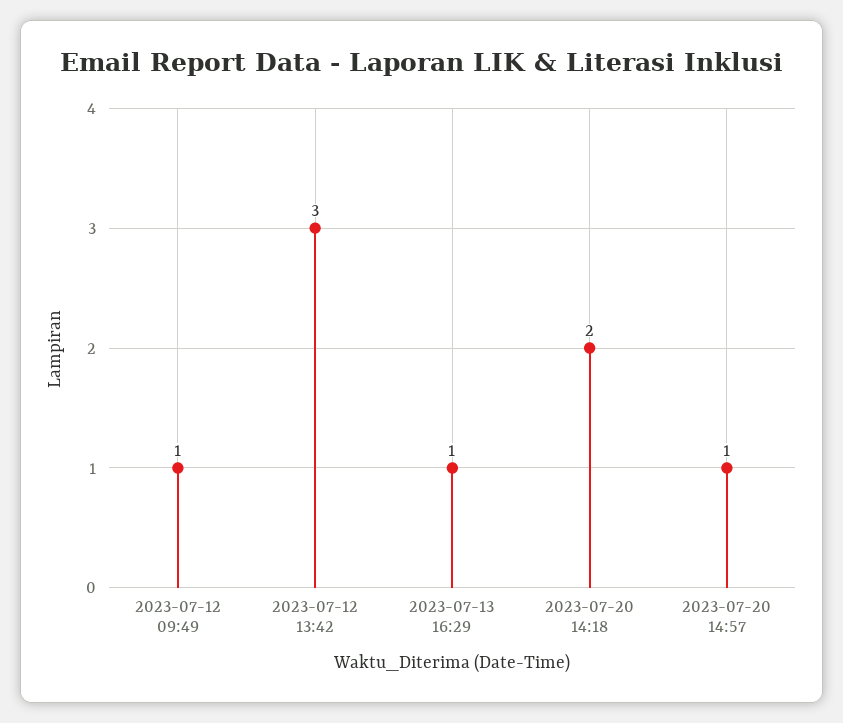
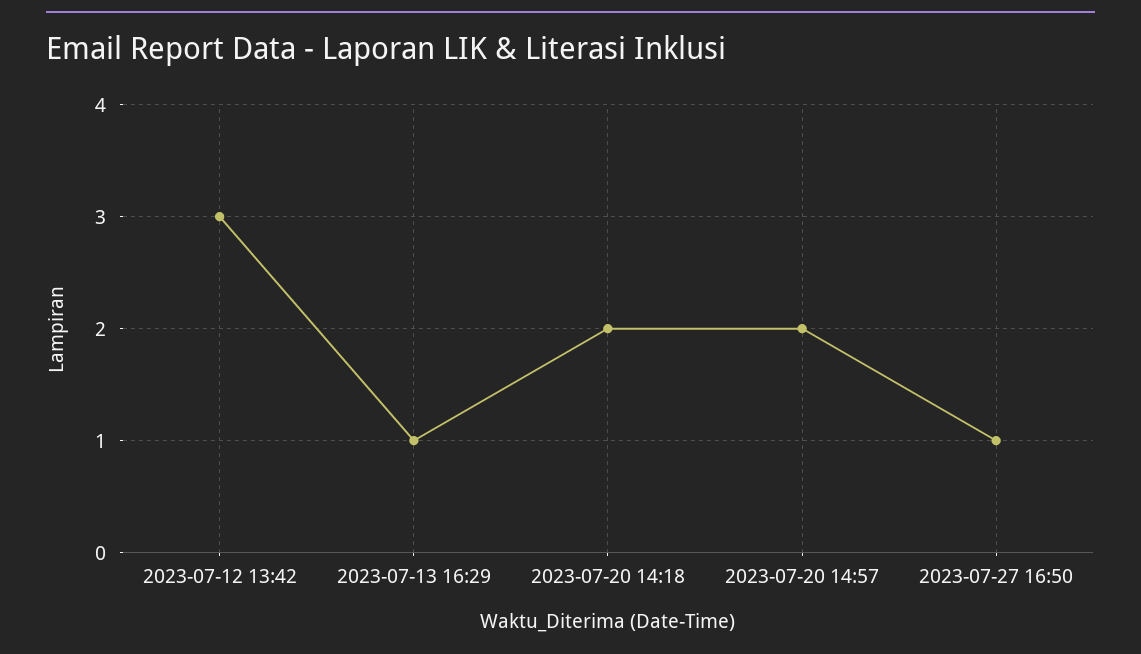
2023-07-12 09:49: 1 -> none
2023-07-20 14:57: 1 -> 2
2023-07-27 16:50: none -> 1

